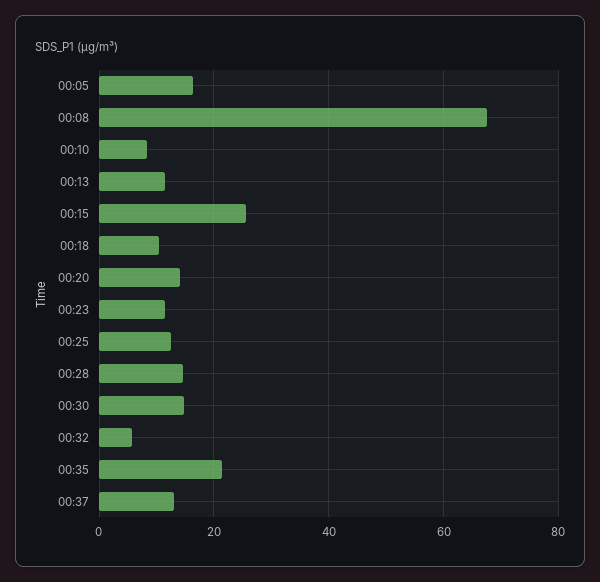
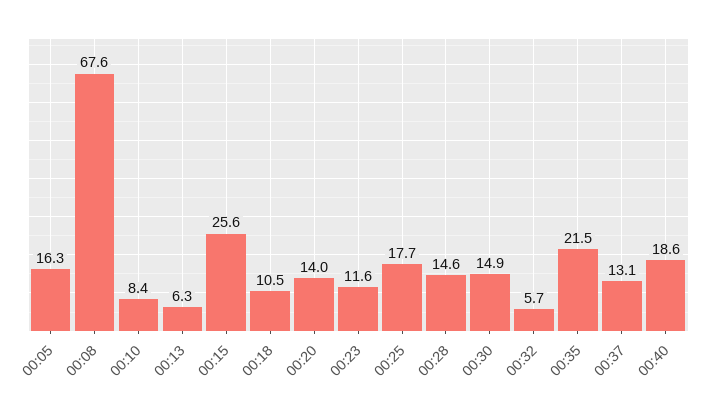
00:13: 12 -> 6.3
00:25: 12 -> 17.7
00:40: none -> 18.6

